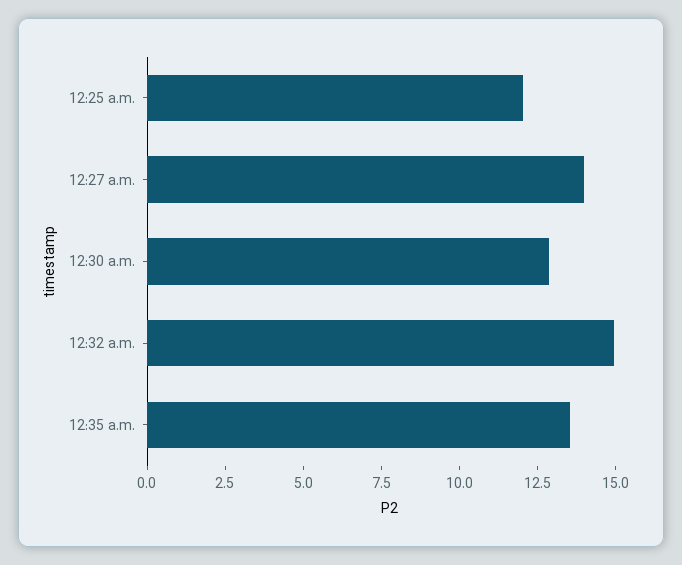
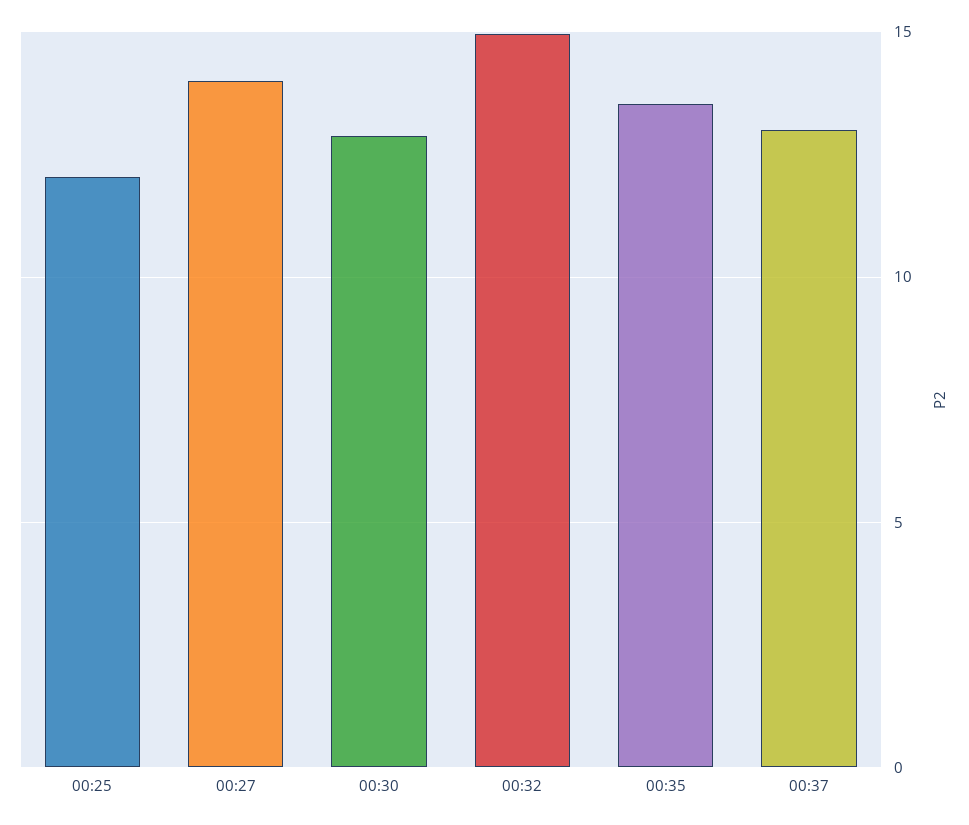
00:37: none -> 13

